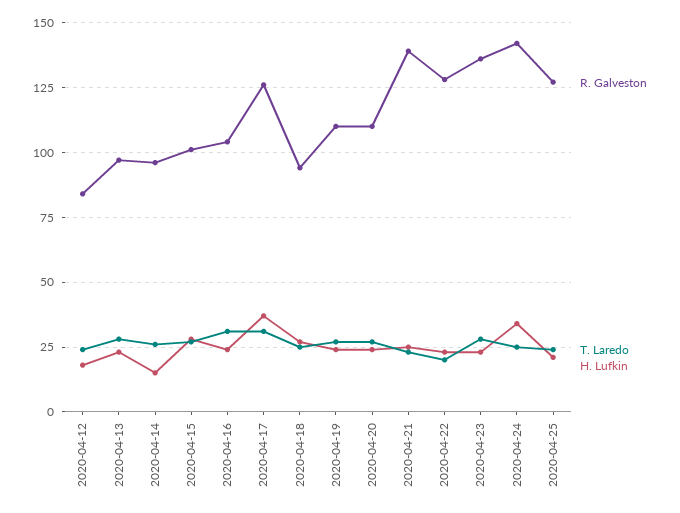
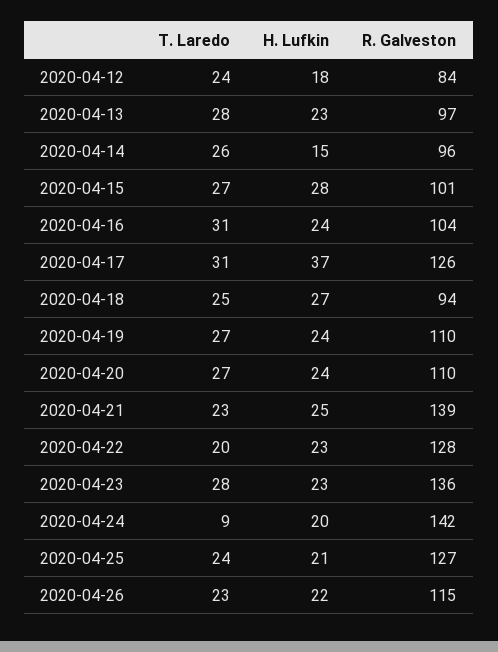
T. Laredo, 2020-04-24: 25 -> 9
H. Lufkin, 2020-04-24: 35 -> 20
T. Laredo, 2020-04-26: none -> 23
H. Lufkin, 2020-04-26: none -> 22
R. Galveston, 2020-04-26: none -> 115

